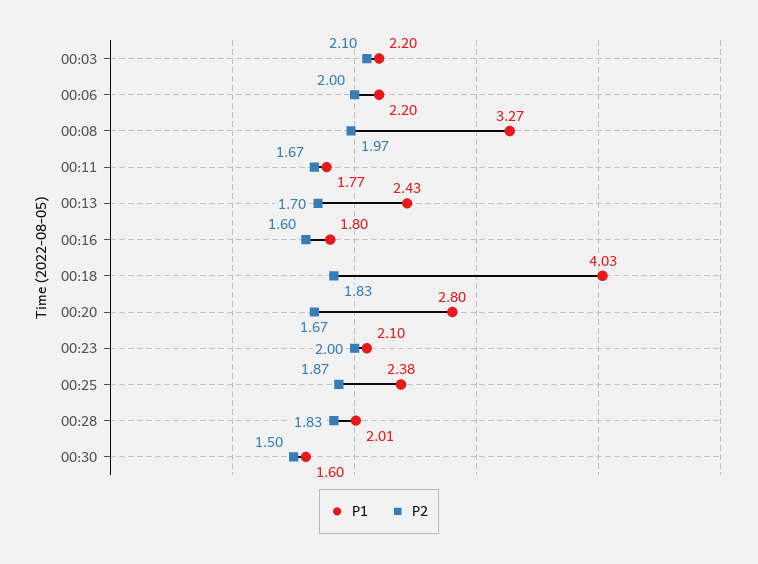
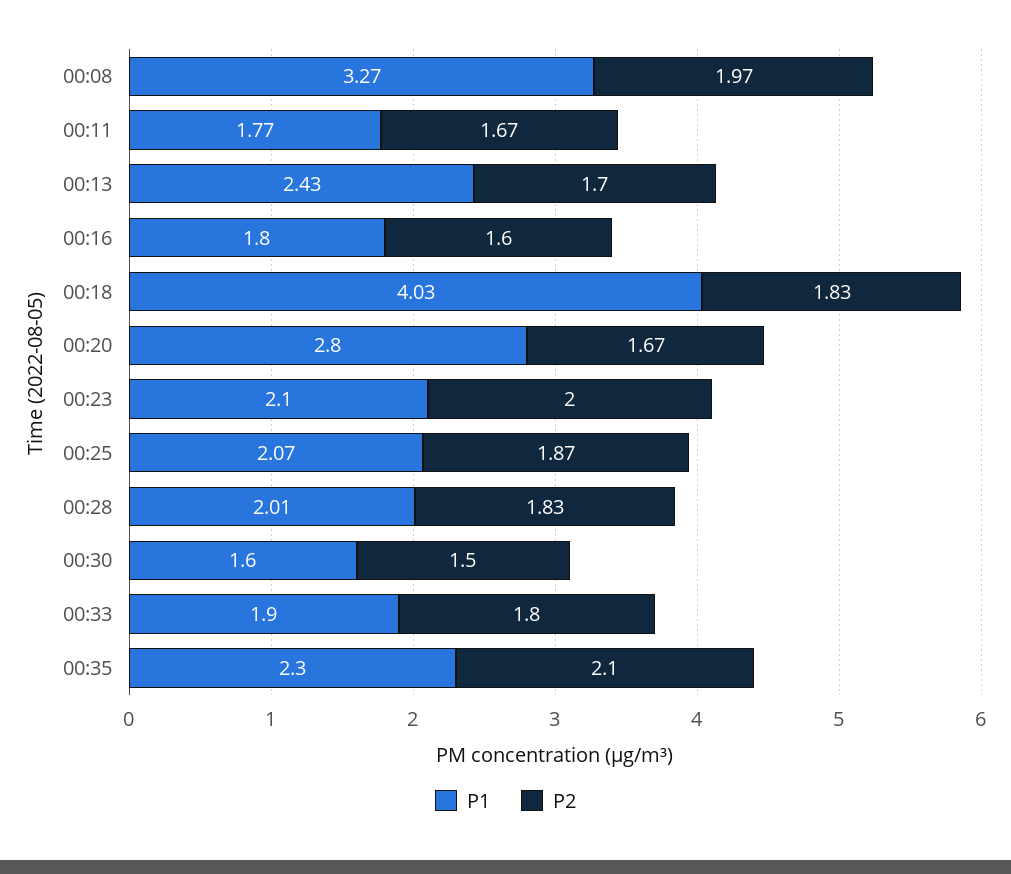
P1, 00:03: 2.2 -> none
P2, 00:03: 2.1 -> none
P1, 00:06: 2.2 -> none
P2, 00:06: 2 -> none
P1, 00:25: 2.38 -> 2.07
P1, 00:33: none -> 1.9
P2, 00:33: none -> 1.8
P1, 00:35: none -> 2.3
P2, 00:35: none -> 2.1

